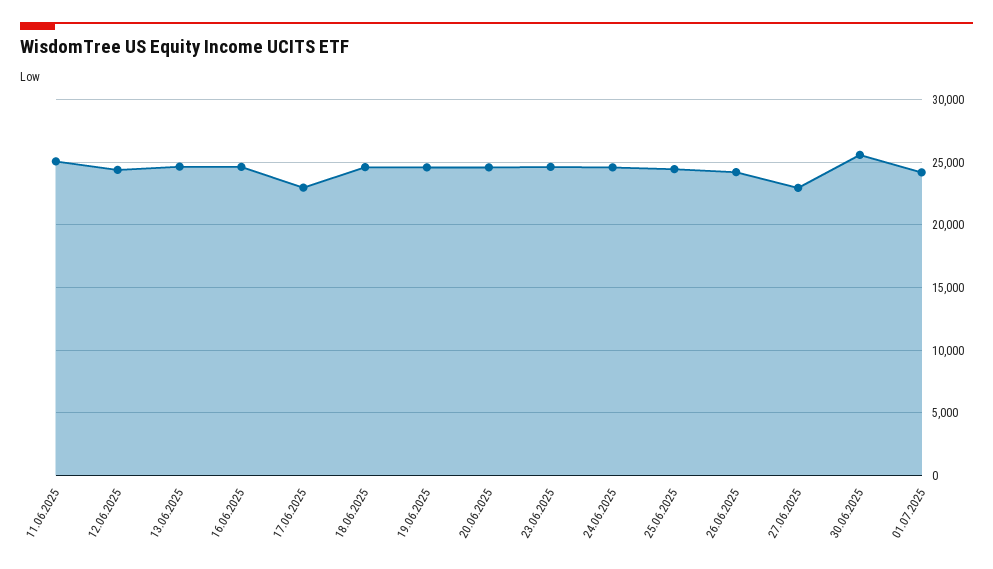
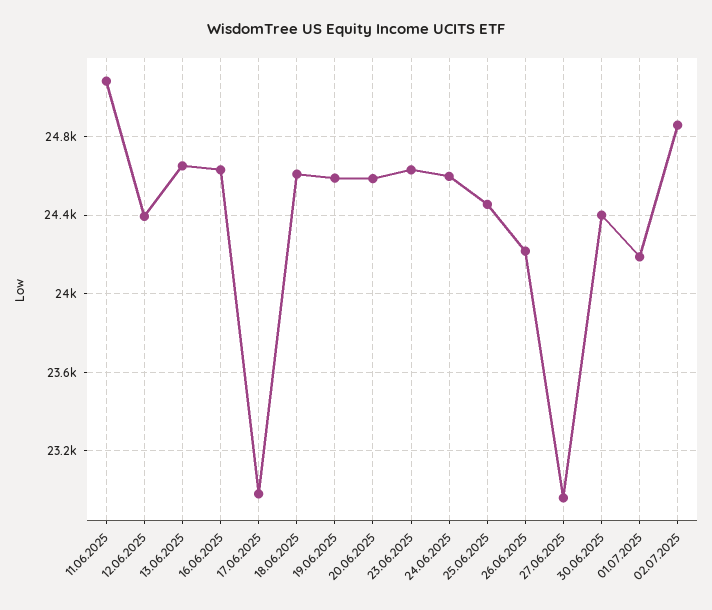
30.06.2025: 25500 -> 24400
02.07.2025: none -> 24850

